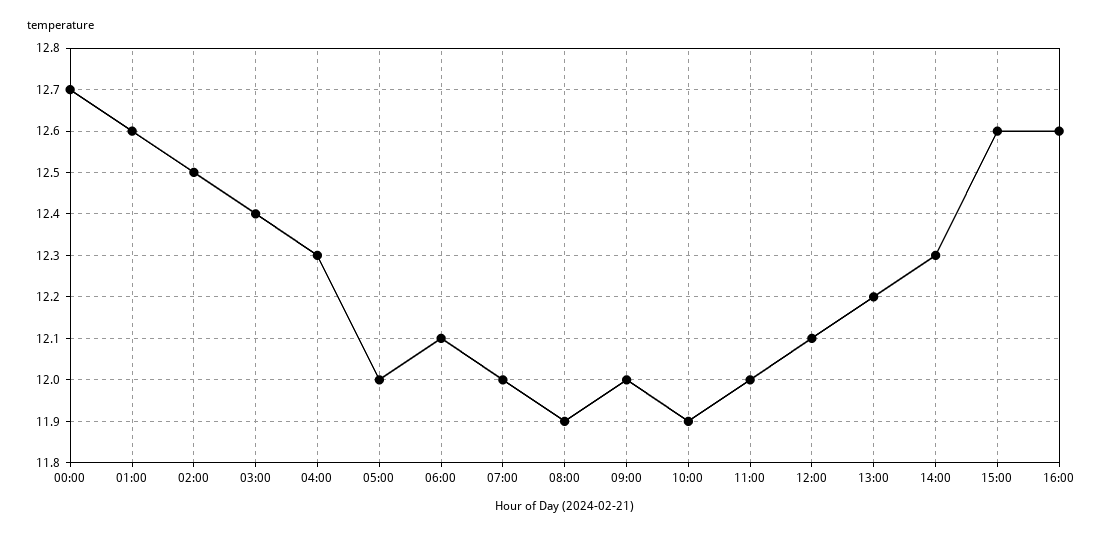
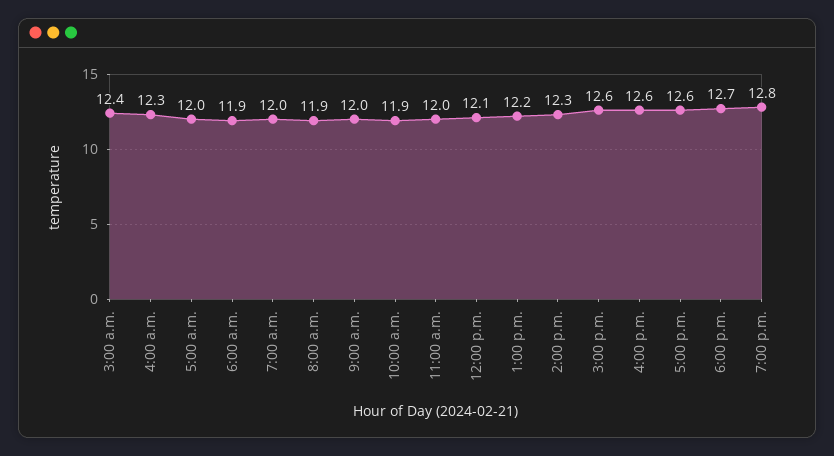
00:00: 12.7 -> none
01:00: 12.6 -> none
02:00: 12.5 -> none
06:00: 12.1 -> 11.9
5:00 p.m.: none -> 12.6
6:00 p.m.: none -> 12.7
7:00 p.m.: none -> 12.8

